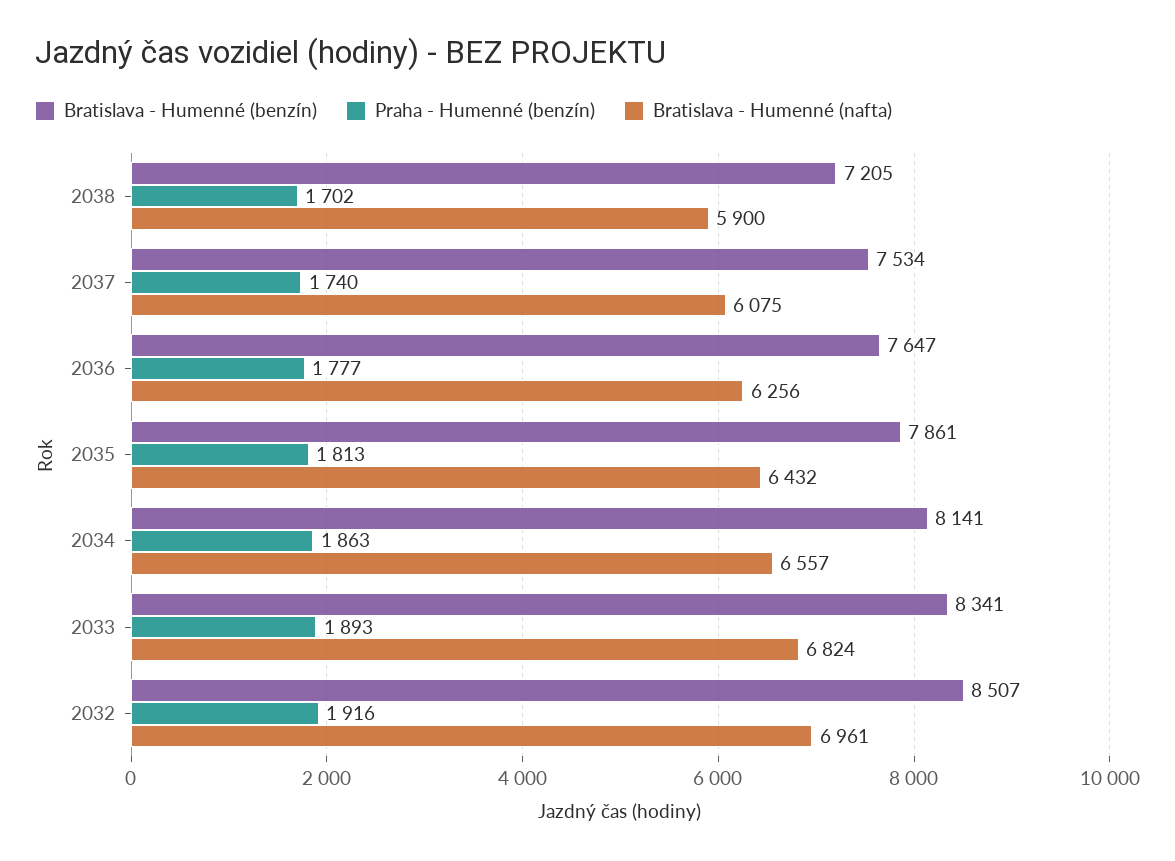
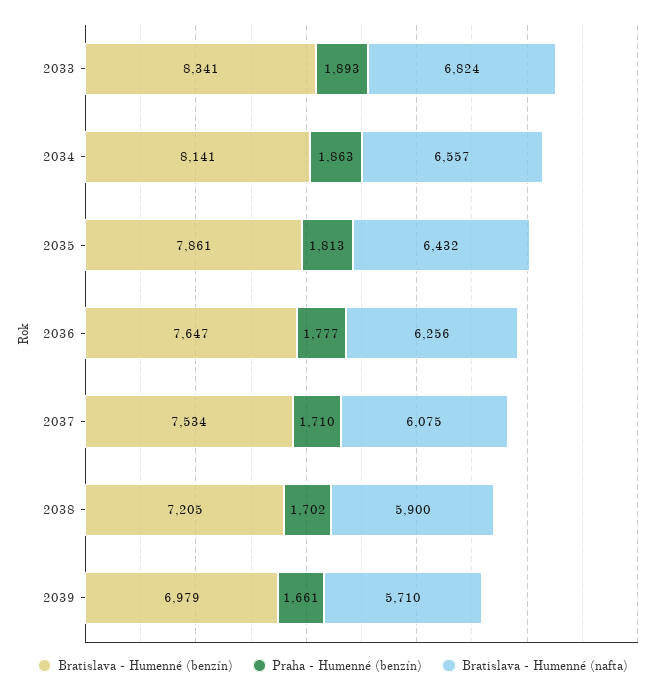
Praha - Humenné (benzín), 2037: 1740 -> 1710
Bratislava - Humenné (benzín), 2032: 8507 -> none
Praha - Humenné (benzín), 2032: 1916 -> none
Bratislava - Humenné (nafta), 2032: 6961 -> none
Bratislava - Humenné (benzín), 2039: none -> 6979
Praha - Humenné (benzín), 2039: none -> 1661
Bratislava - Humenné (nafta), 2039: none -> 5710

